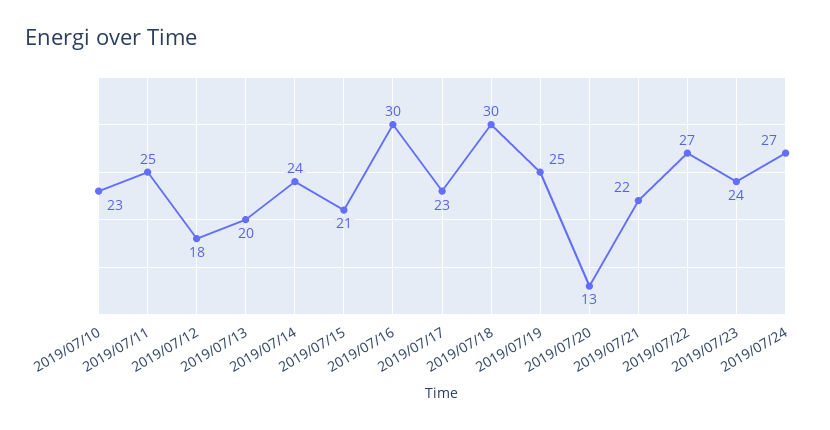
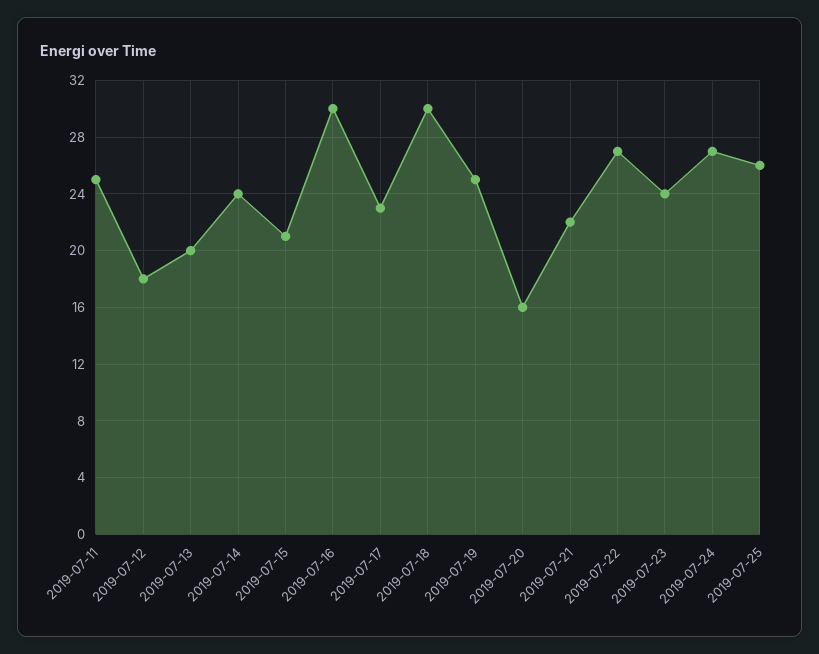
2019/07/10: 23 -> none
2019/07/20: 13 -> 16
2019-07-25: none -> 26

